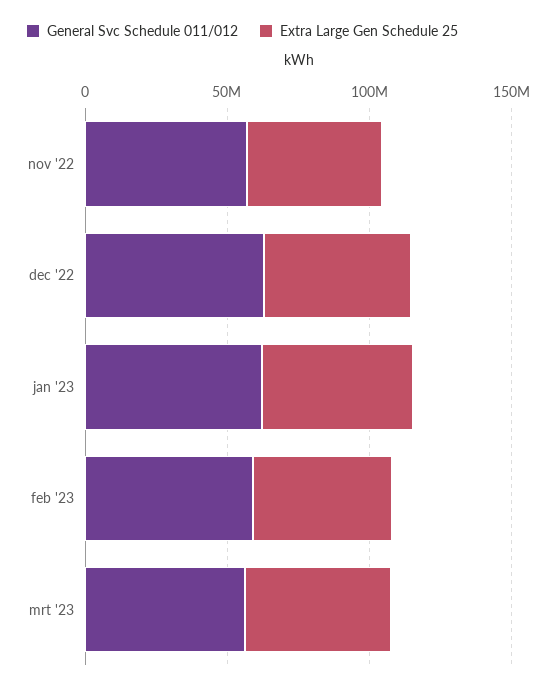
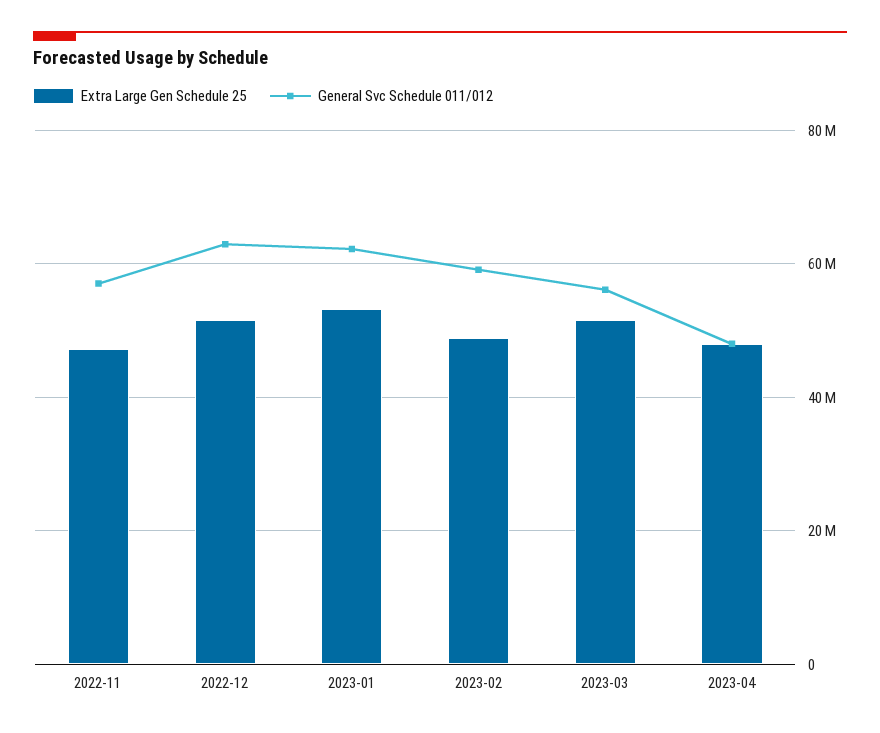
Extra Large Gen Schedule 25, 2023-04: none -> 48000000
General Svc Schedule 011/012, 2023-04: none -> 48000000

